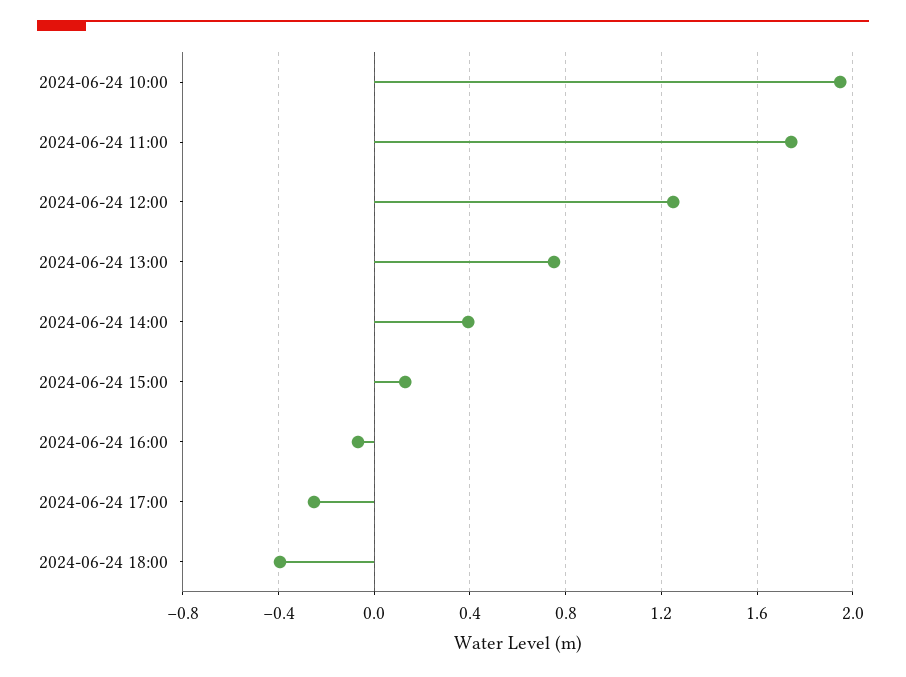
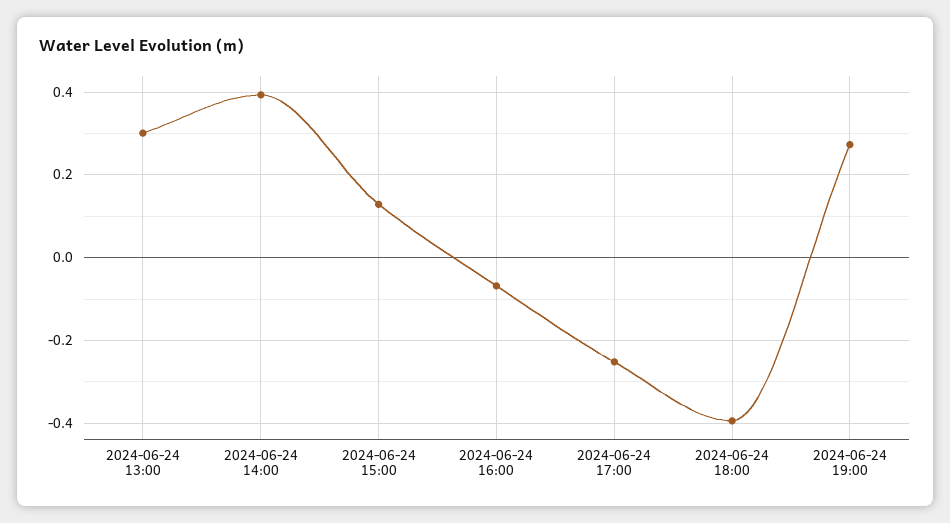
2024-06-24 10:00: 1.95 -> none
2024-06-24 11:00: 1.75 -> none
2024-06-24 12:00: 1.25 -> none
2024-06-24 13:00: 0.75 -> 0.3
2024-06-24 19:00: none -> 0.28

